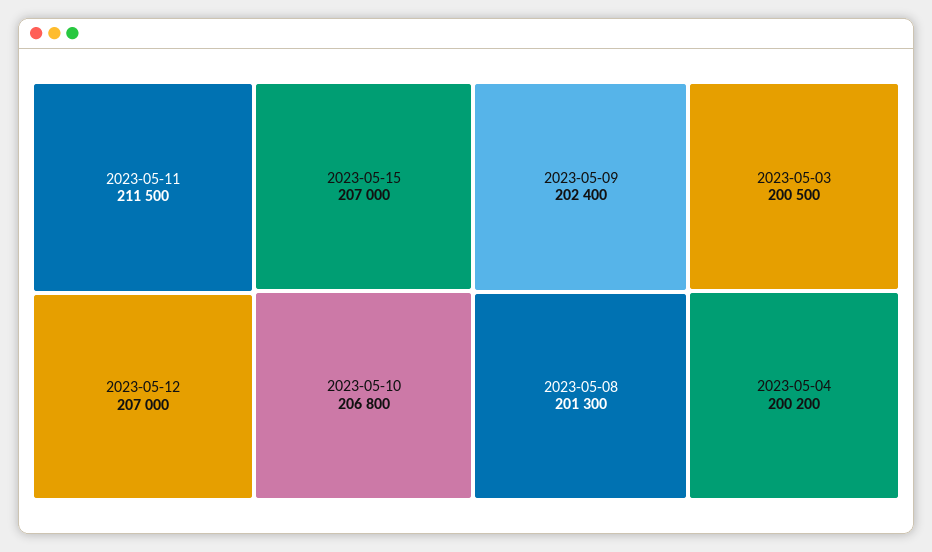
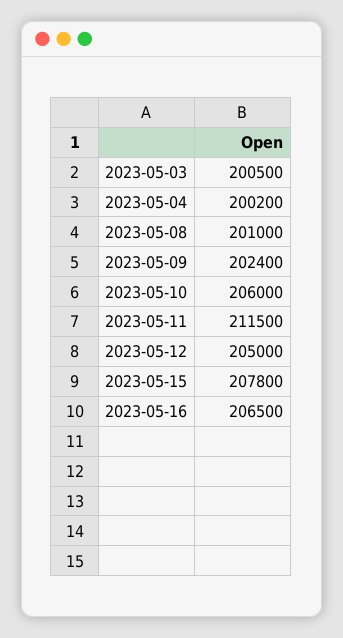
2023-05-12: 207000 -> 205000
2023-05-15: 207000 -> 207800
2023-05-10: 206800 -> 206000
2023-05-08: 201300 -> 201000
2023-05-16: none -> 206500

